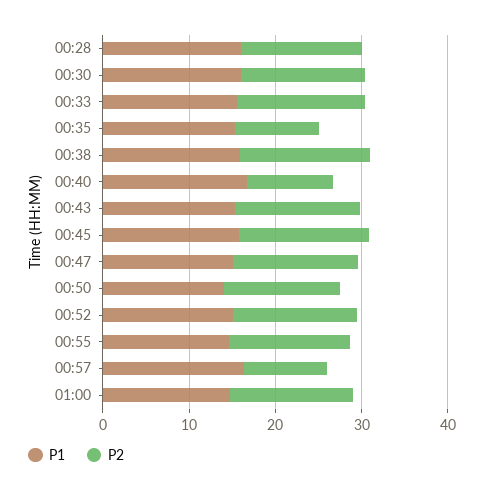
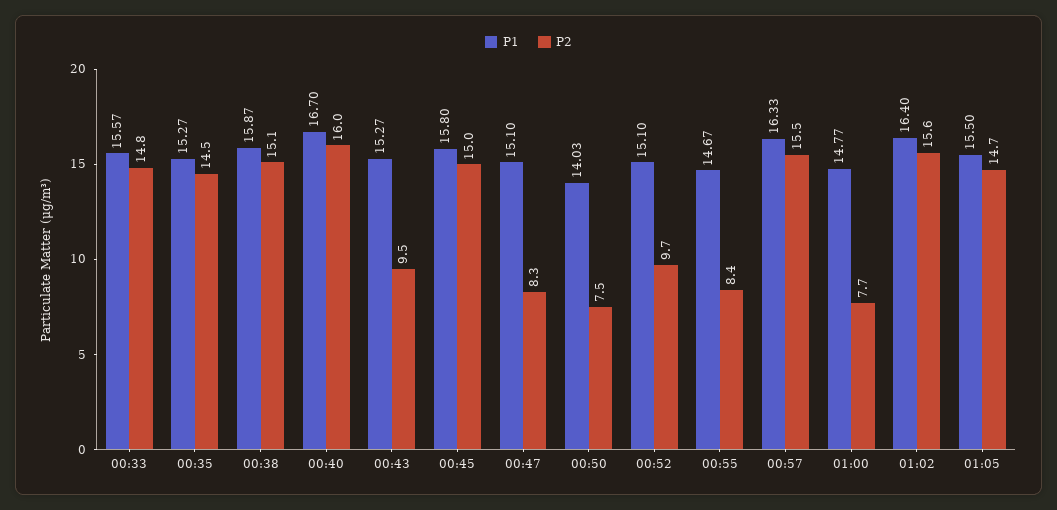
P1, 00:28: 16 -> none
P2, 00:28: 14 -> none
P1, 00:30: 16 -> none
P2, 00:30: 14 -> none
P2, 00:35: 10 -> 14.5
P2, 00:40: 10 -> 16
P2, 00:43: 14 -> 9.5
P2, 00:47: 14 -> 8.3
P2, 00:50: 14 -> 7.5
P2, 00:52: 14 -> 9.7
P2, 00:55: 14 -> 8.4
P2, 00:57: 10 -> 15.5
P2, 01:00: 14 -> 7.7
P1, 01:02: none -> 16.4
P2, 01:02: none -> 15.6
P1, 01:05: none -> 15.5
P2, 01:05: none -> 14.7

